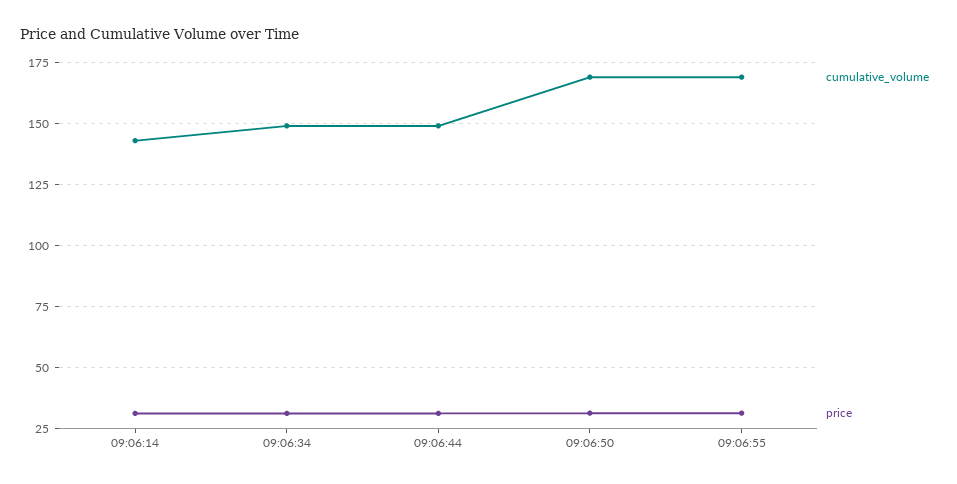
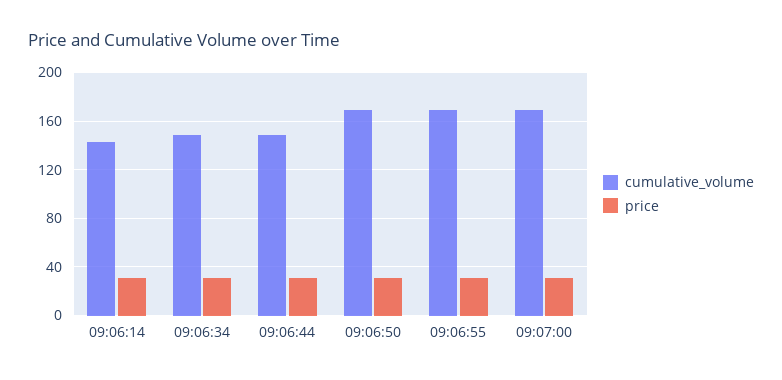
cumulative_volume, 09:07:00: none -> 170
price, 09:07:00: none -> 30

